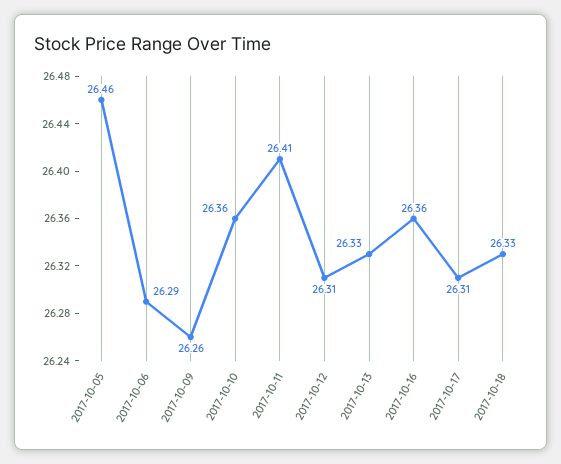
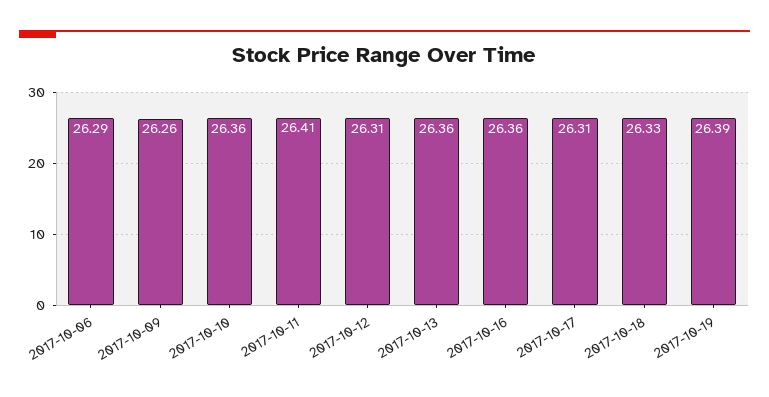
2017-10-05: 26.46 -> none
2017-10-13: 26.33 -> 26.36
2017-10-19: none -> 26.39

